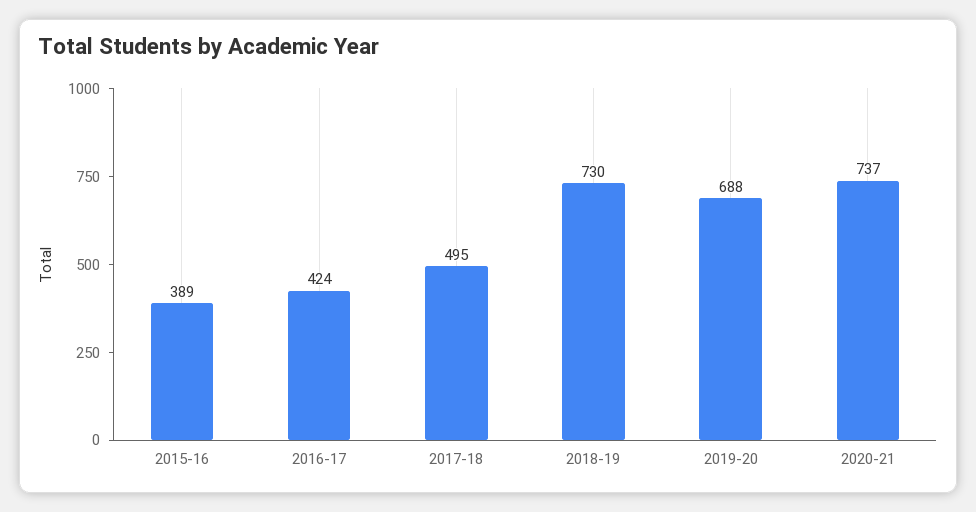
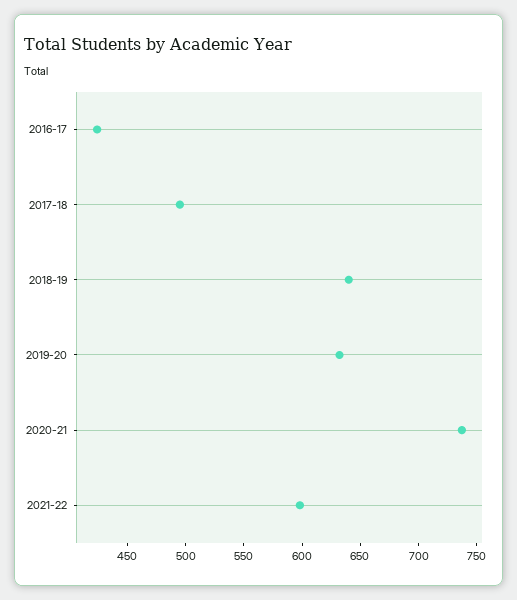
2015-16: 389 -> none
2018-19: 730 -> 640
2019-20: 688 -> 630
2021-22: none -> 600

